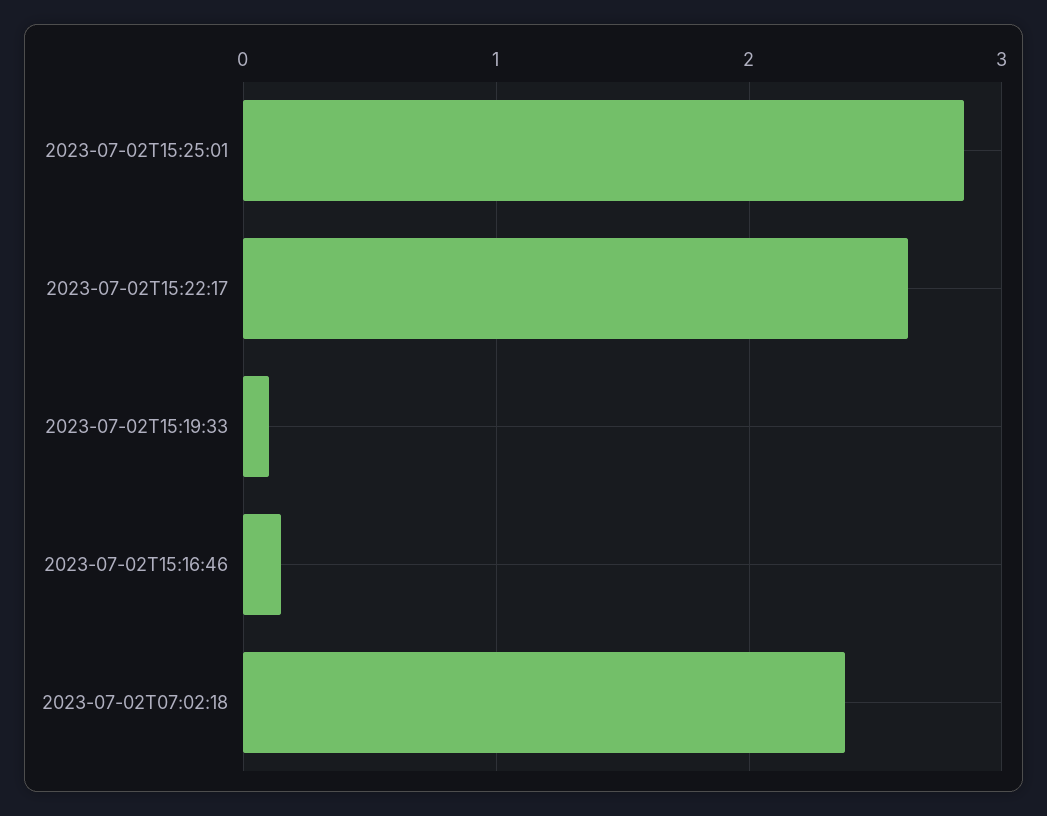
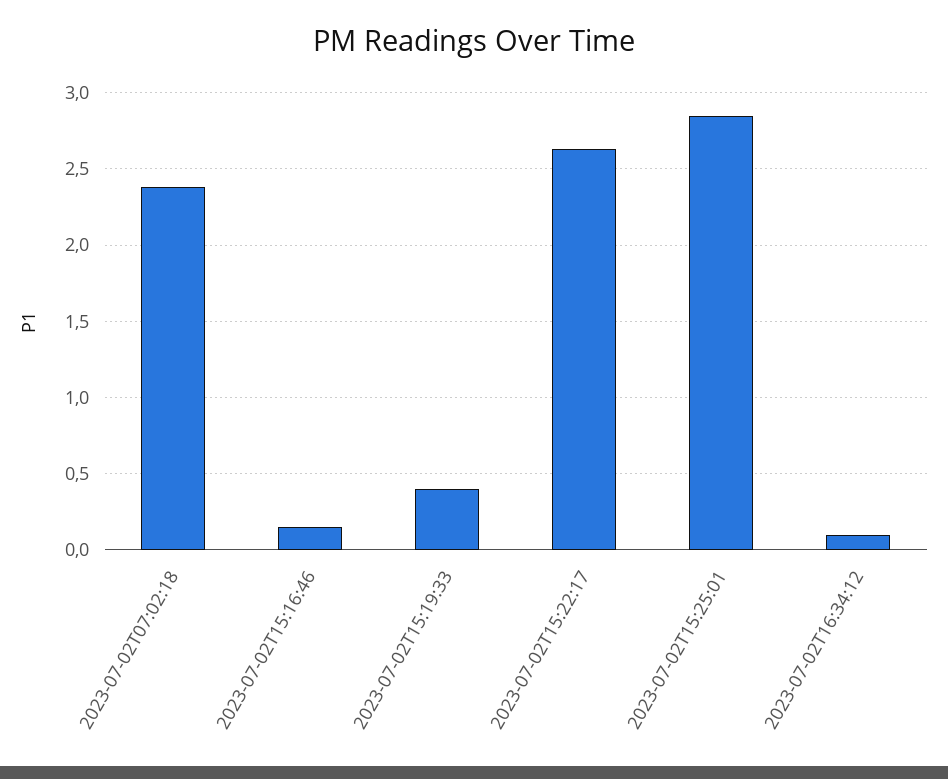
2023-07-02T15:19:33: 0.1 -> 0.4
2023-07-02T16:34:12: none -> 0.1

